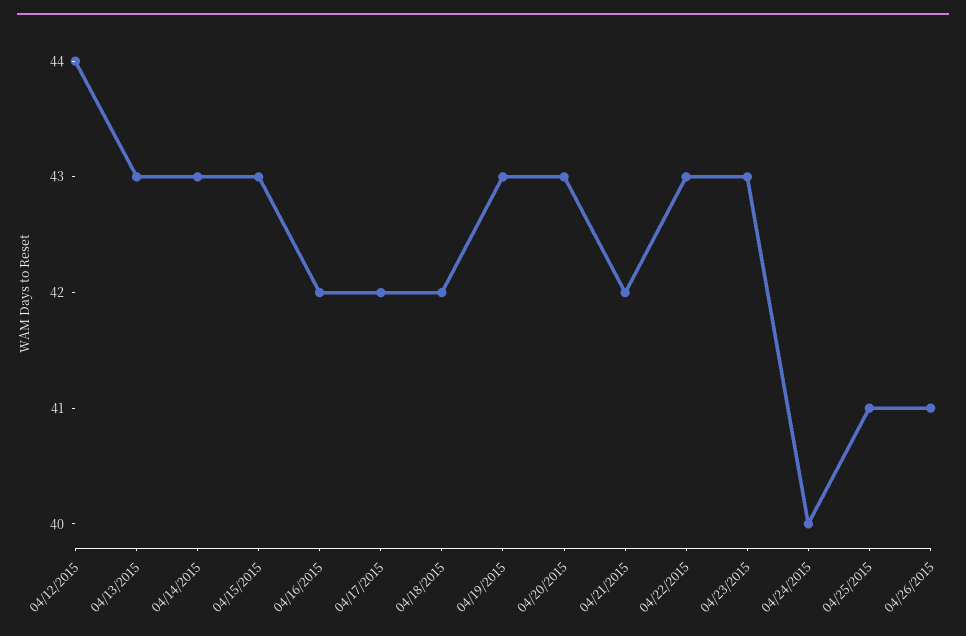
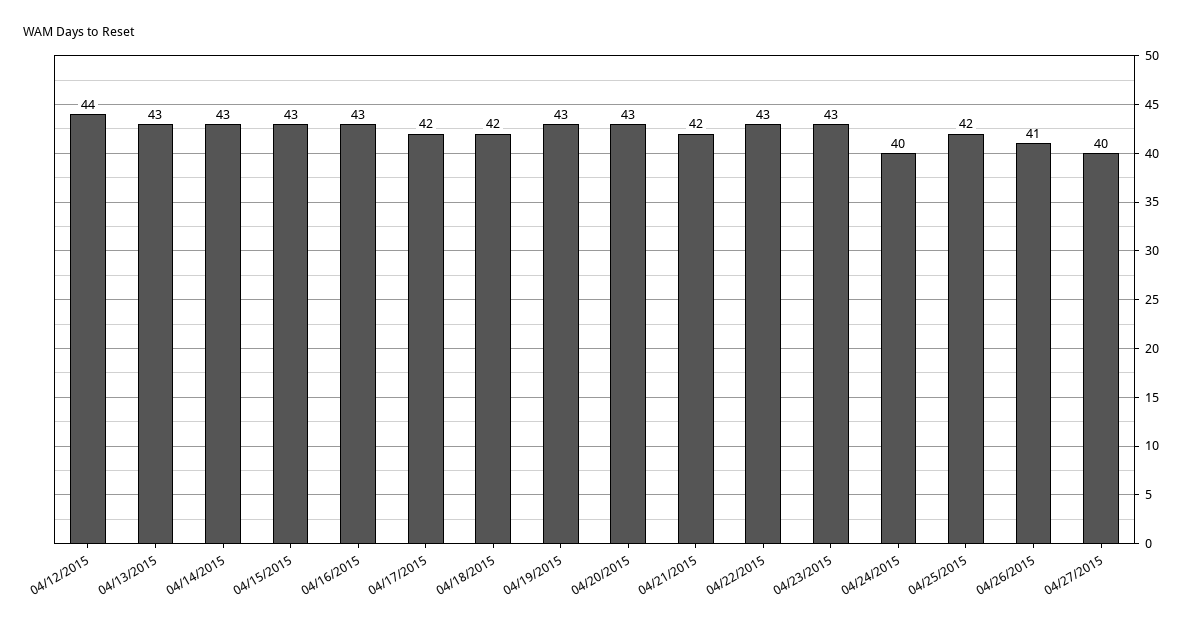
04/16/2015: 42 -> 43
04/25/2015: 41 -> 42
04/27/2015: none -> 40

